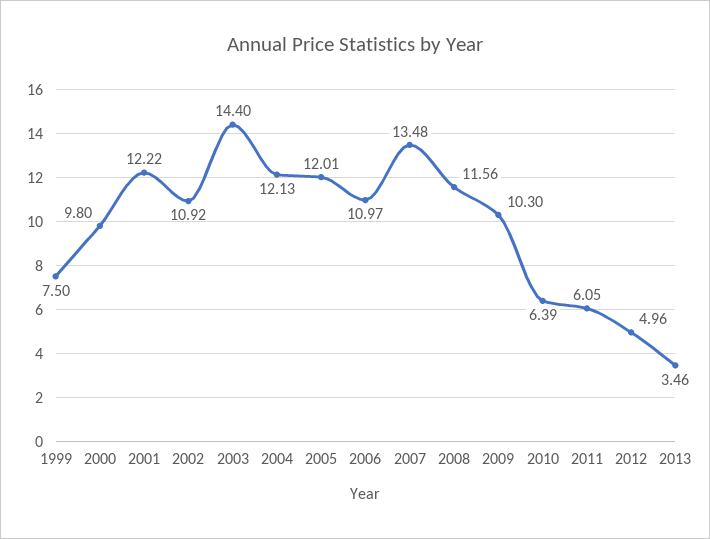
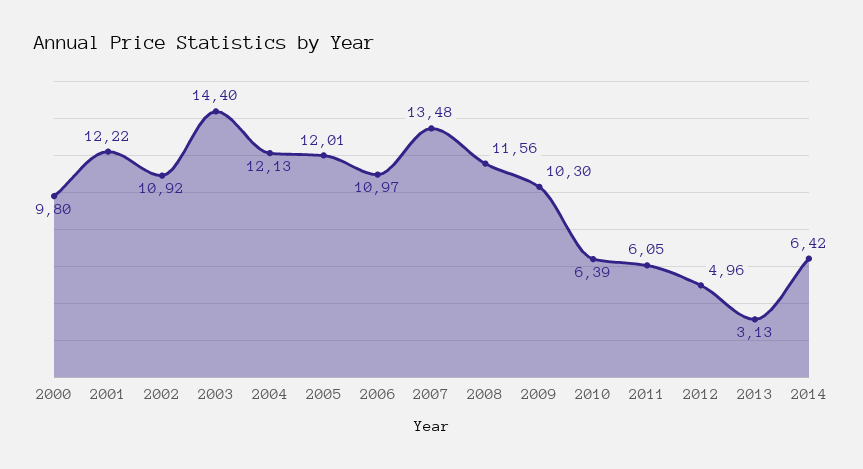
1999: 7.5 -> none
2013: 3.46 -> 3.13
2014: none -> 6.42

